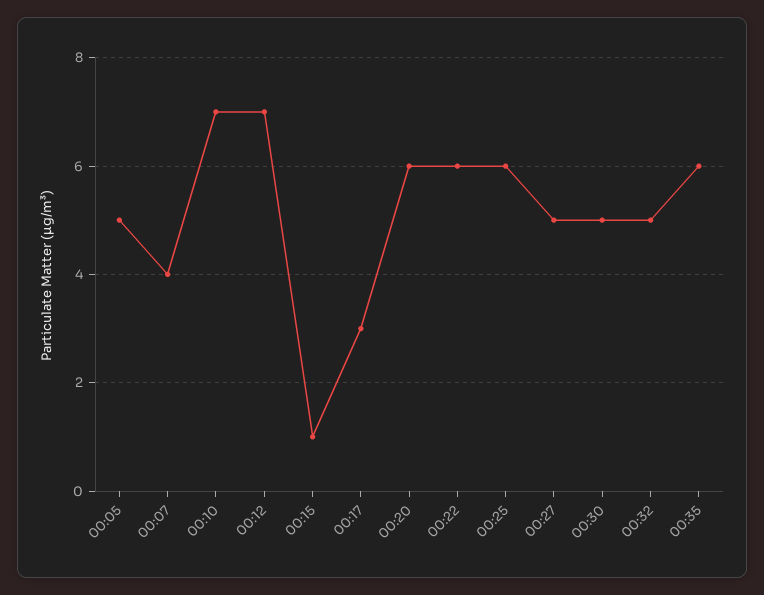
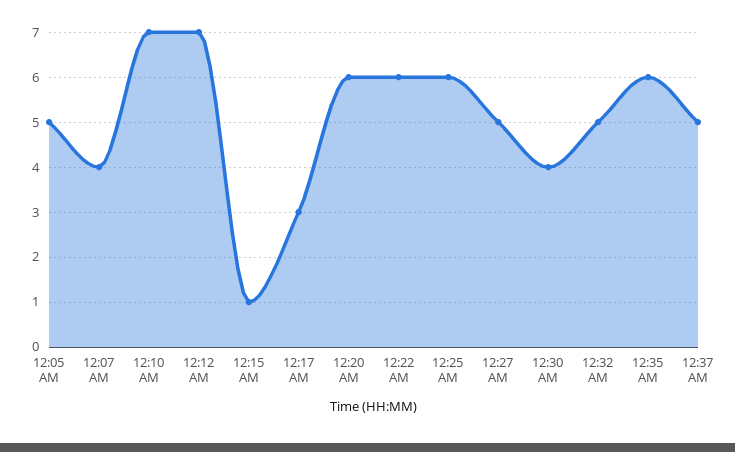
00:30: 5 -> 4
12:37 AM: none -> 5

